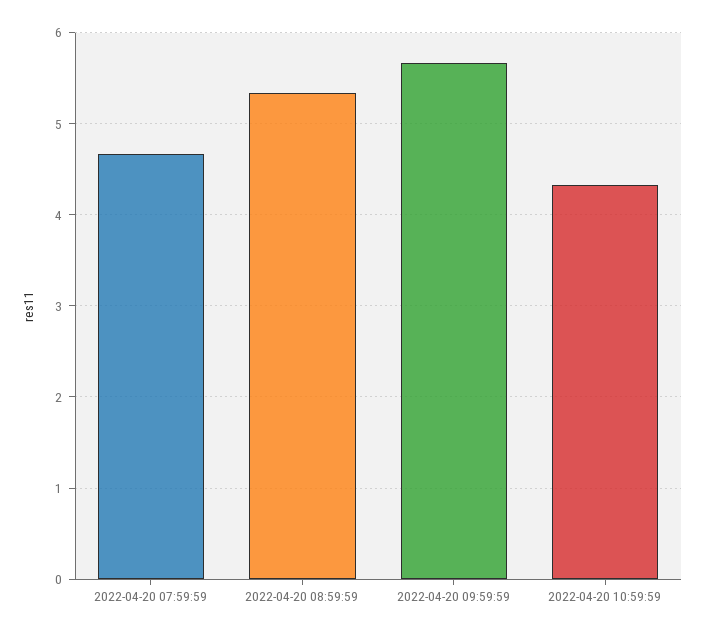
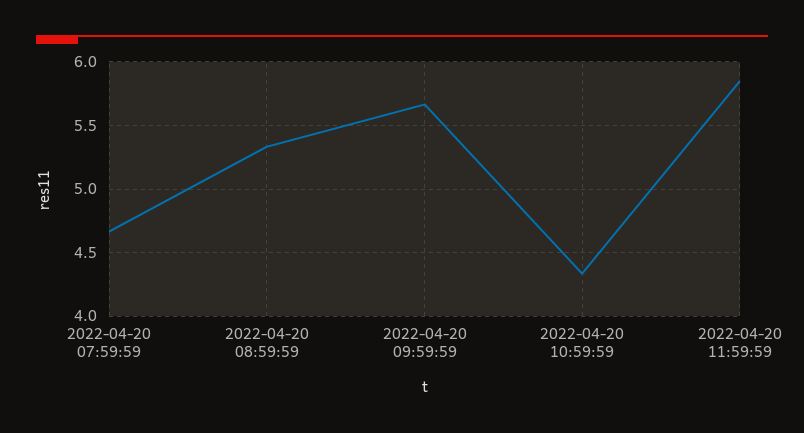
2022-04-20 11:59:59: none -> 5.85

